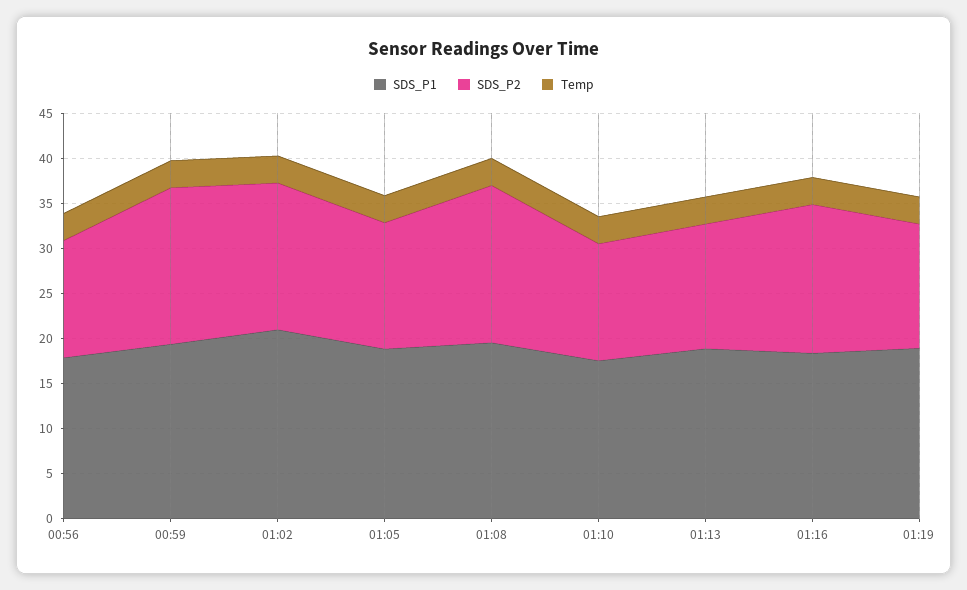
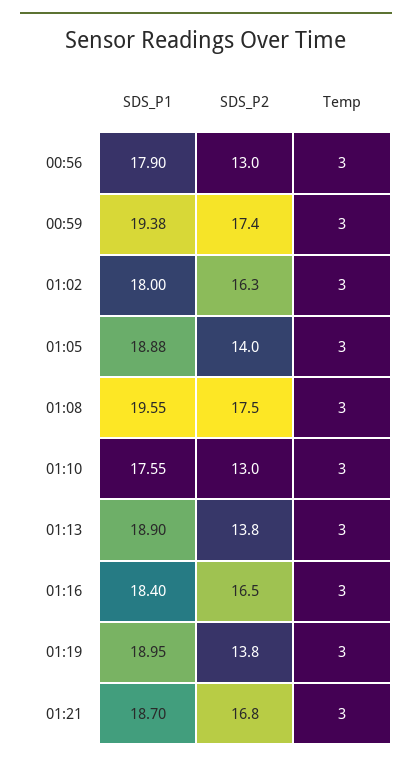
SDS_P1, 01:02: 21 -> 18
SDS_P1, 01:21: none -> 18.7
SDS_P2, 01:21: none -> 16.8
Temp, 01:21: none -> 3

